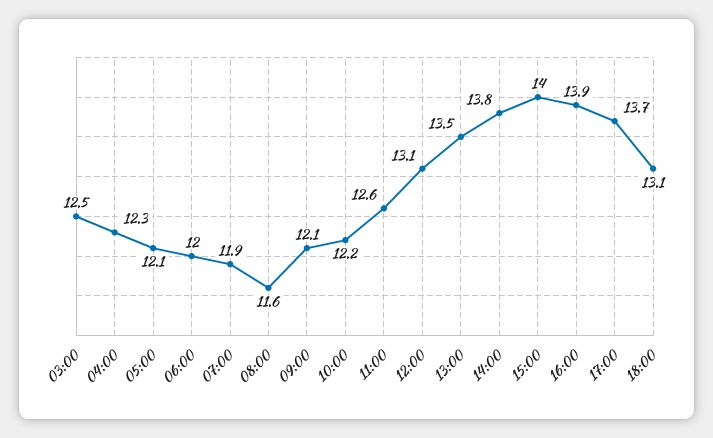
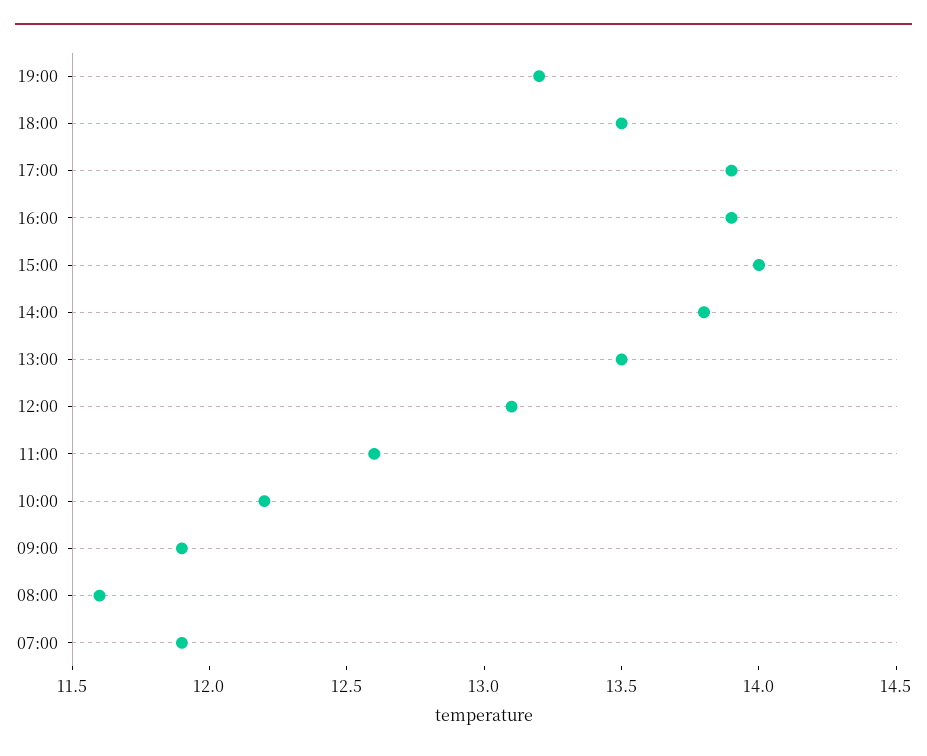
03:00: 12.5 -> none
04:00: 12.3 -> none
05:00: 12.1 -> none
06:00: 12 -> none
09:00: 12.1 -> 11.9
17:00: 13.7 -> 13.9
18:00: 13.1 -> 13.5
19:00: none -> 13.2

